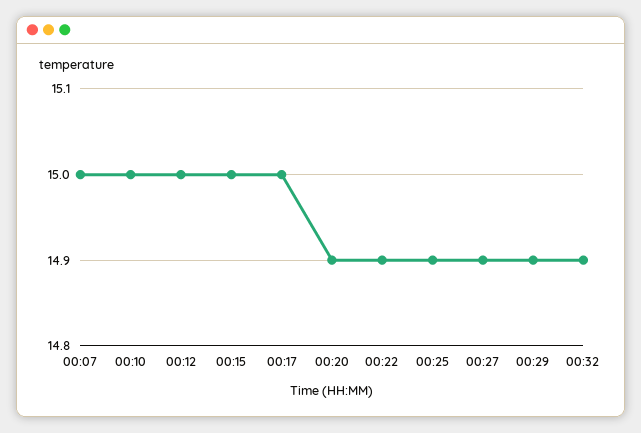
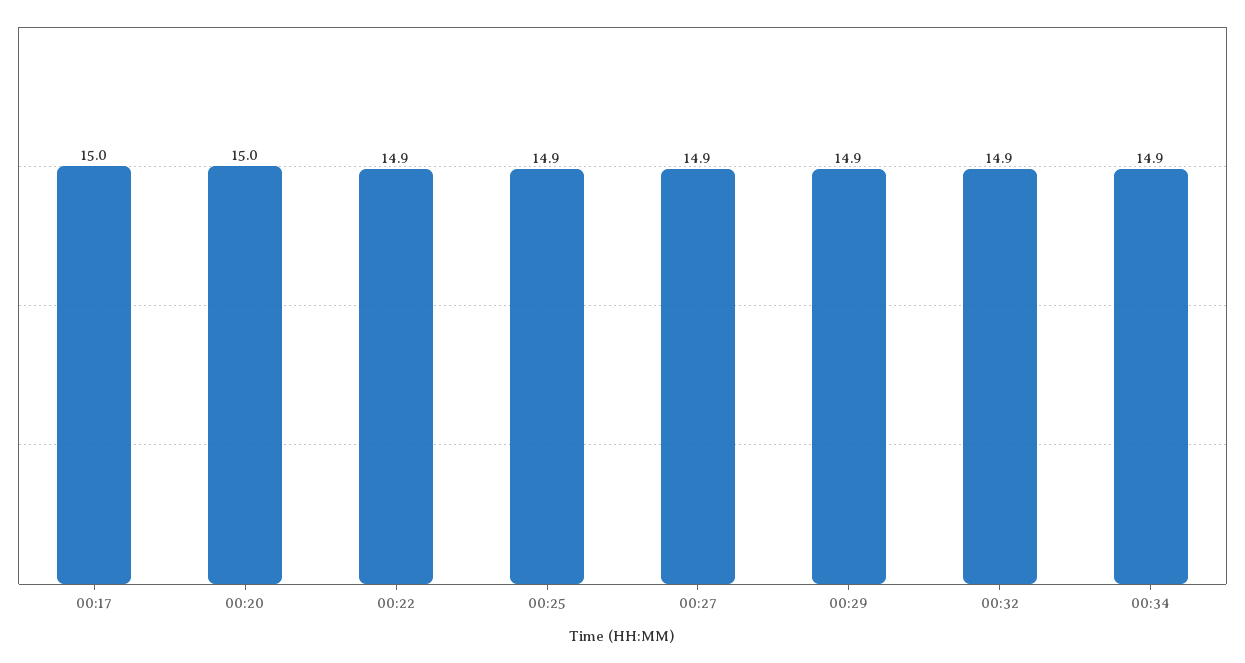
00:07: 15 -> none
00:10: 15 -> none
00:12: 15 -> none
00:15: 15 -> none
00:20: 14.9 -> 15
00:34: none -> 14.9

